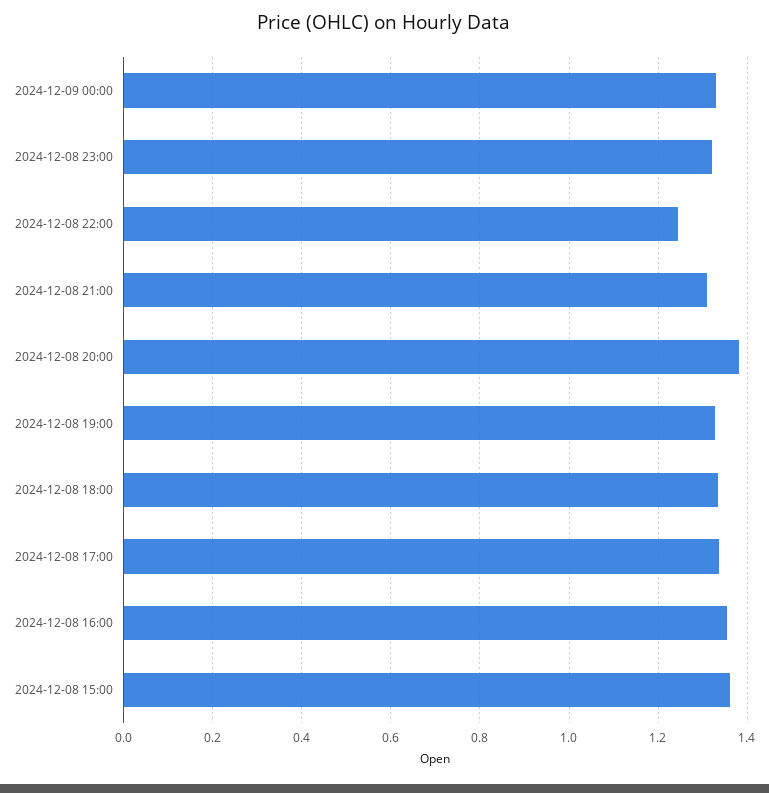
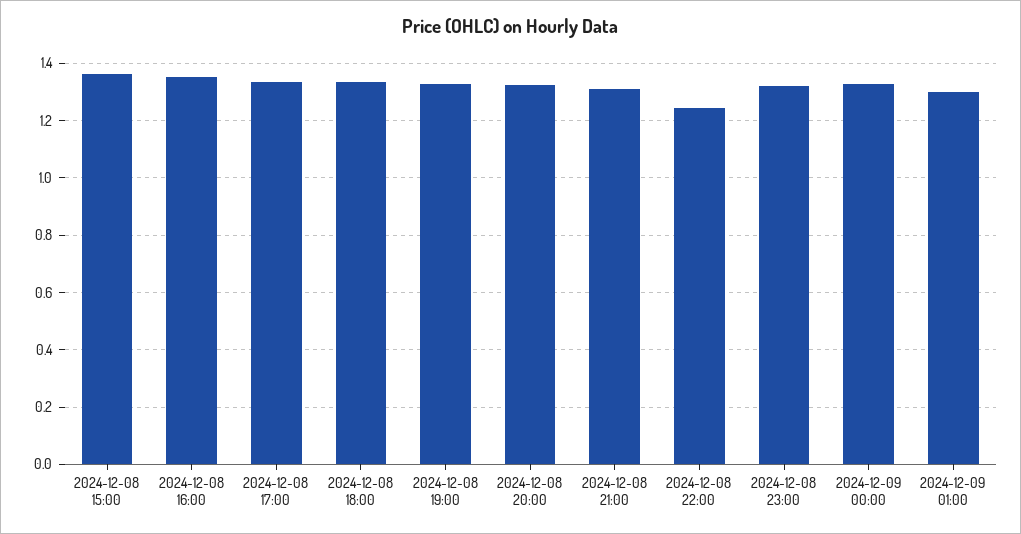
2024-12-08 20:00: 1.38 -> 1.325
2024-12-09 01:00: none -> 1.3

